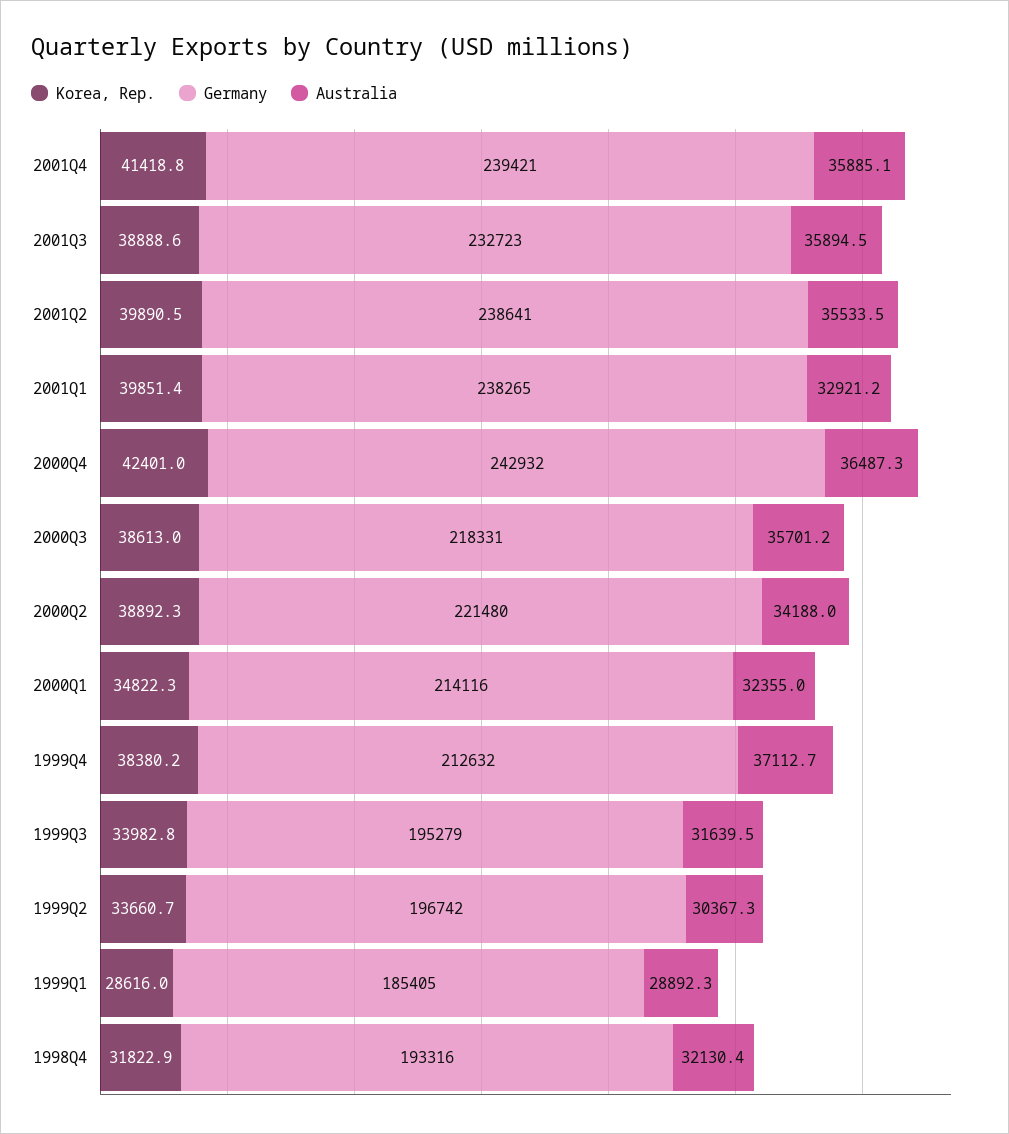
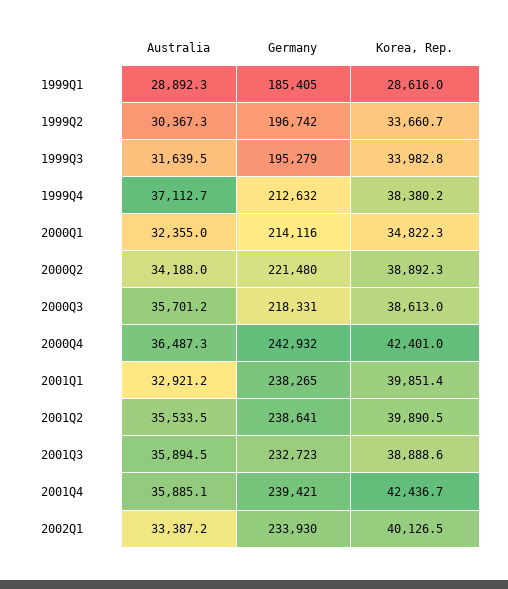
Korea, Rep., 2001Q4: 41418.8 -> 42436.7
Korea, Rep., 1998Q4: 31822.9 -> none
Germany, 1998Q4: 193316 -> none
Australia, 1998Q4: 32130.4 -> none
Australia, 2002Q1: none -> 33387.2
Germany, 2002Q1: none -> 233930
Korea, Rep., 2002Q1: none -> 40126.5

